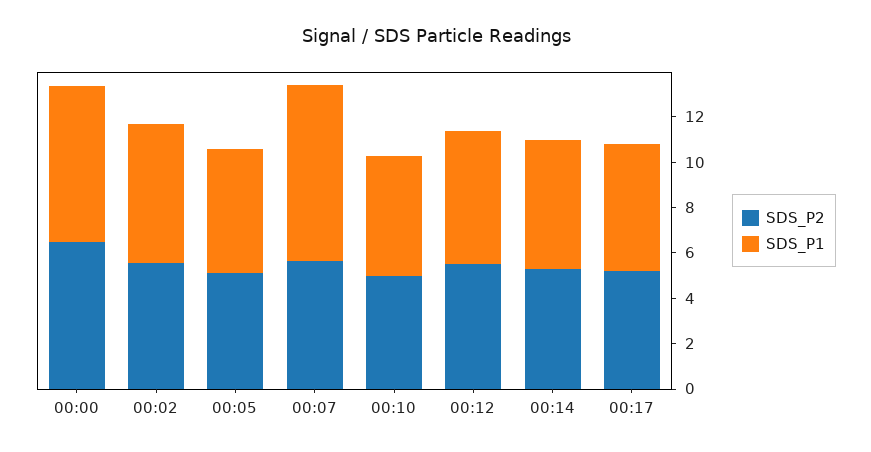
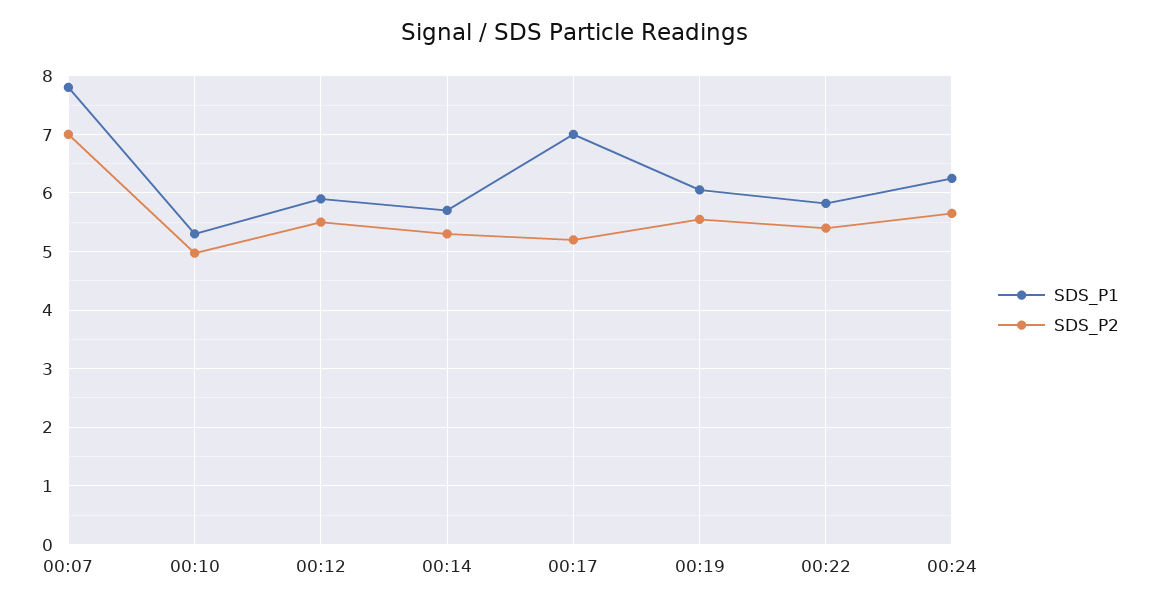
SDS_P2, 00:00: 6.5 -> none
SDS_P1, 00:00: 7 -> none
SDS_P2, 00:02: 5.5 -> none
SDS_P1, 00:02: 6 -> none
SDS_P2, 00:05: 5 -> none
SDS_P1, 00:05: 5.5 -> none
SDS_P2, 00:07: 5.5 -> 7
SDS_P1, 00:17: 5.5 -> 7
SDS_P1, 00:19: none -> 6
SDS_P2, 00:19: none -> 5.6
SDS_P1, 00:22: none -> 5.8
SDS_P2, 00:22: none -> 5.4
SDS_P1, 00:24: none -> 6.2
SDS_P2, 00:24: none -> 5.6

